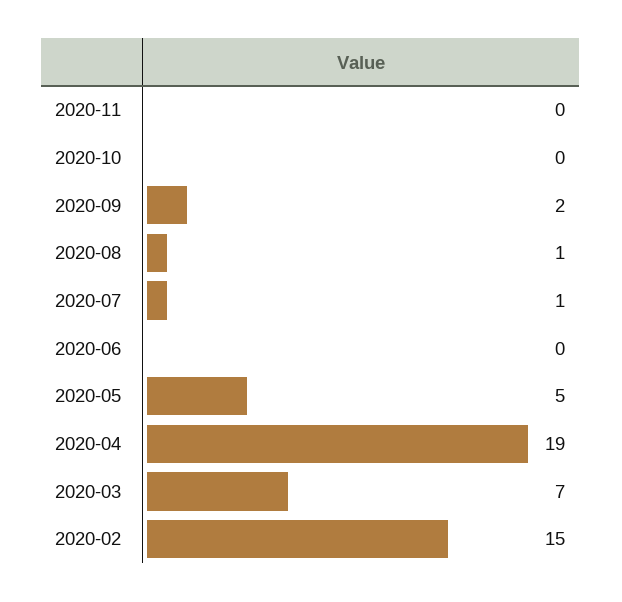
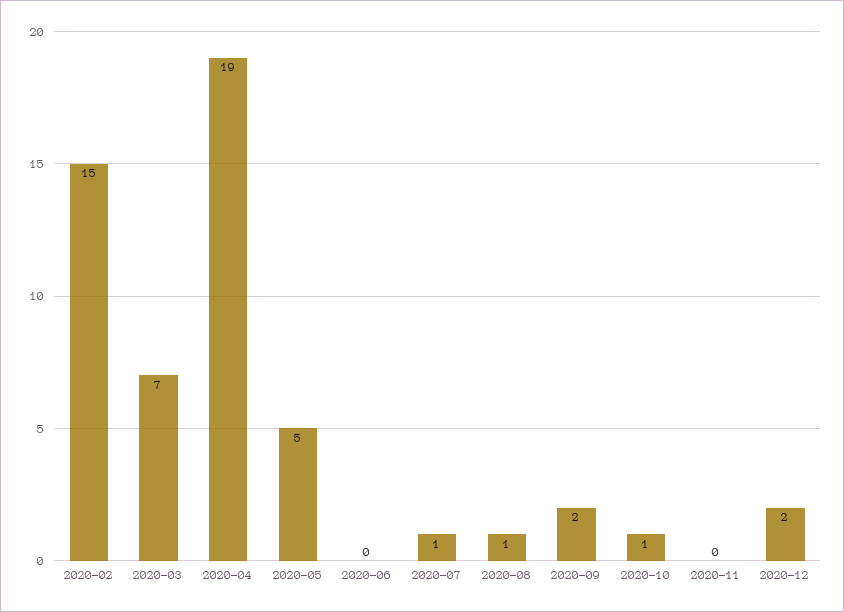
2020-10: 0 -> 1
2020-12: none -> 2

